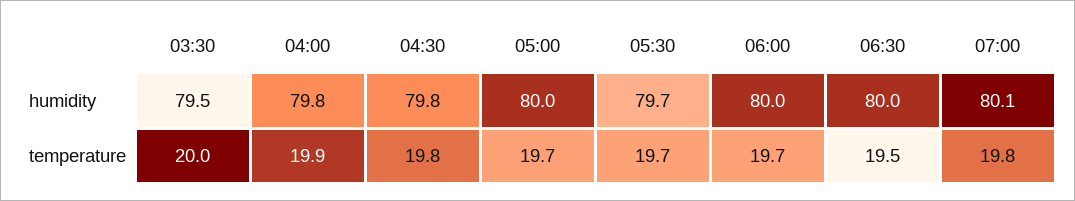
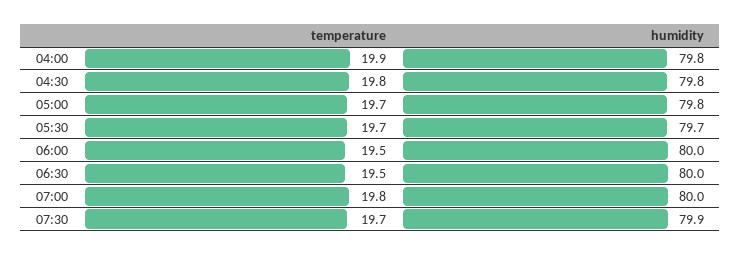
03:30, humidity: 79.5 -> none
05:00, humidity: 80 -> 79.8
07:00, humidity: 80.1 -> 80
03:30, temperature: 20 -> none
06:00, temperature: 19.7 -> 19.5
07:30, temperature: none -> 19.7
07:30, humidity: none -> 79.9

